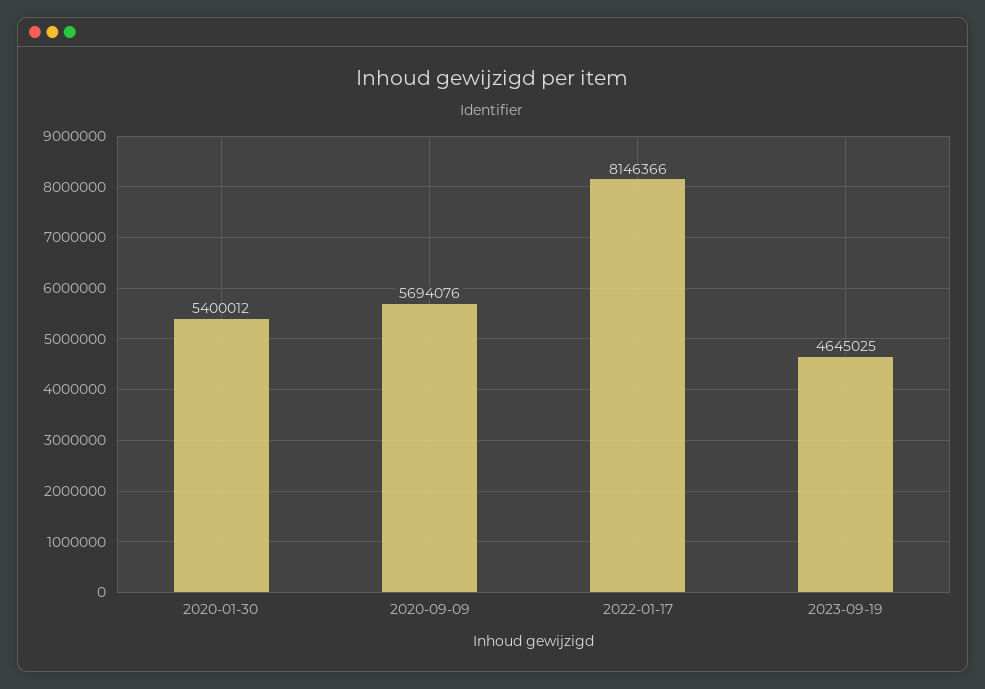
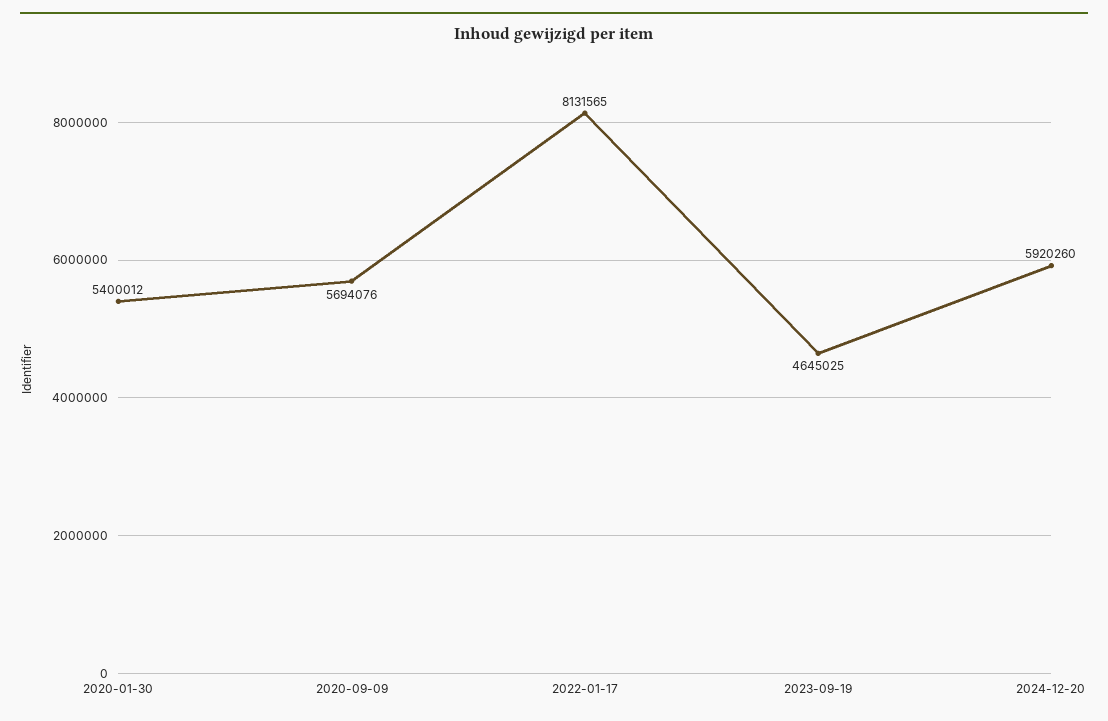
2022-01-17: 8146366 -> 8131565
2024-12-20: none -> 5920260

